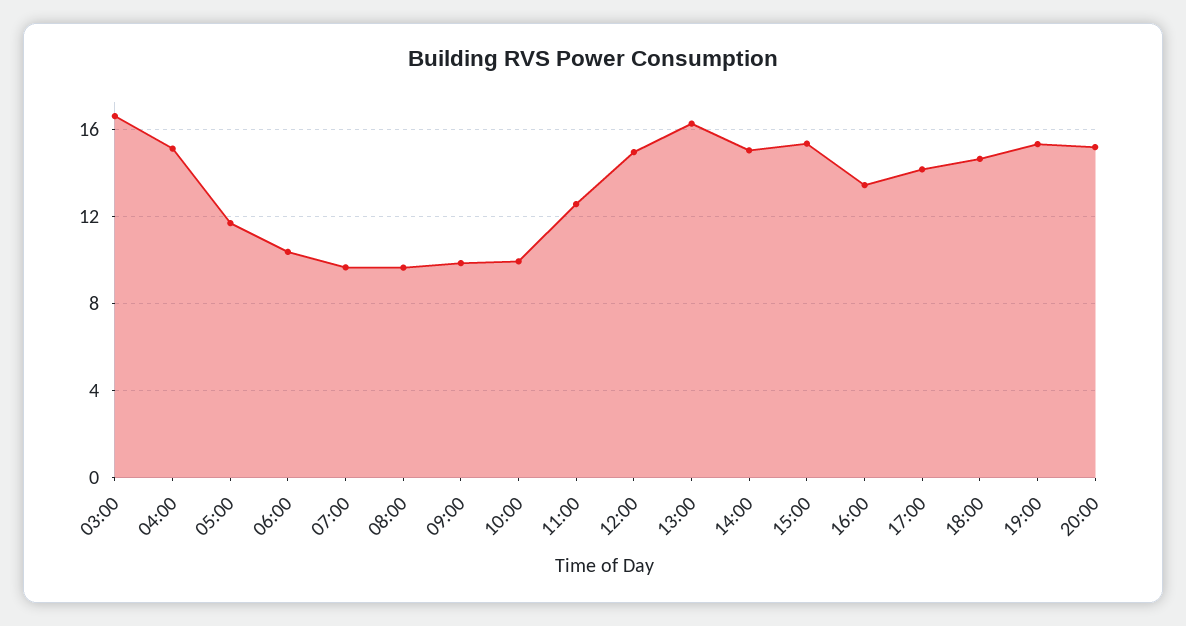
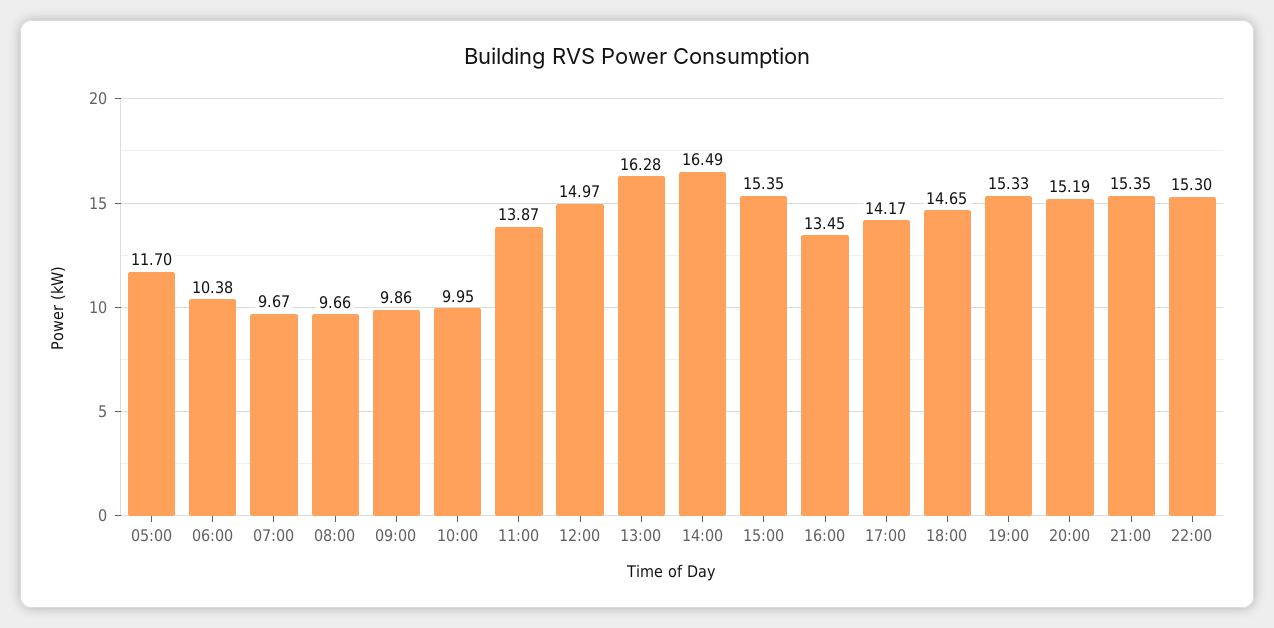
03:00: 16.5 -> none
04:00: 15 -> none
11:00: 12.5 -> 13.87
14:00: 15 -> 16.49
21:00: none -> 15.35
22:00: none -> 15.3

